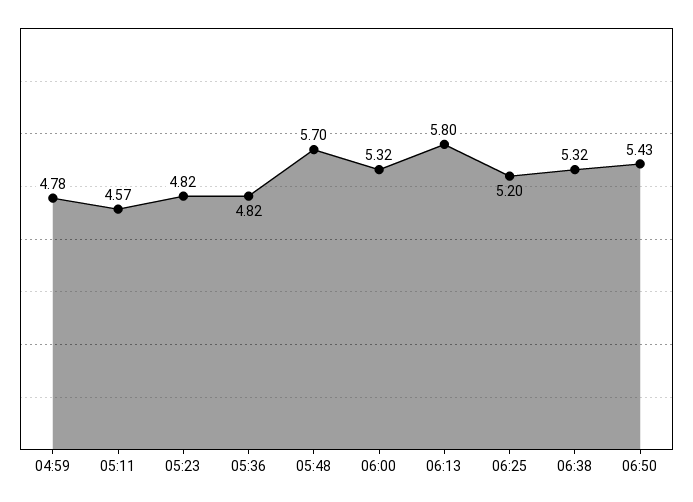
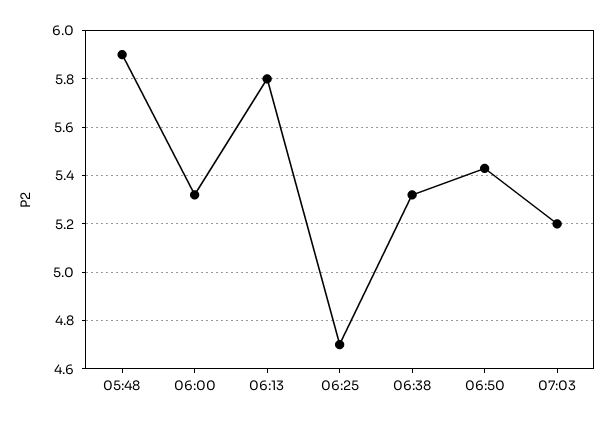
04:59: 4.78 -> none
05:11: 4.57 -> none
05:23: 4.82 -> none
05:36: 4.82 -> none
05:48: 5.7 -> 5.9
06:25: 5.2 -> 4.7
07:03: none -> 5.2

